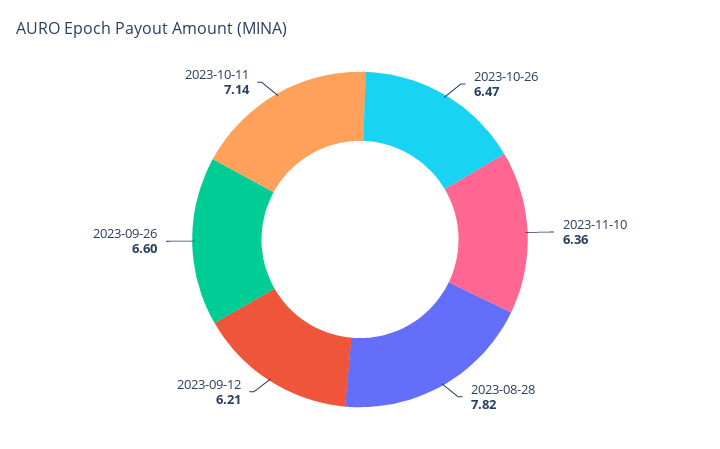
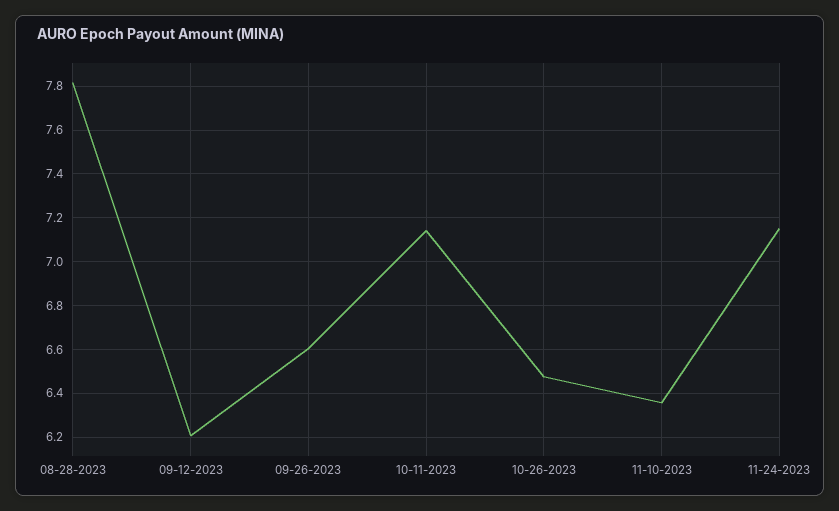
11-24-2023: none -> 7.15

